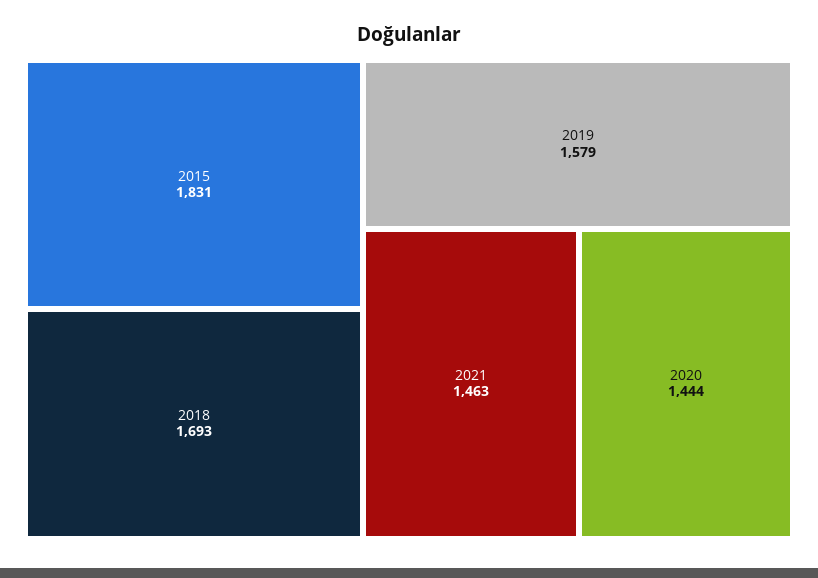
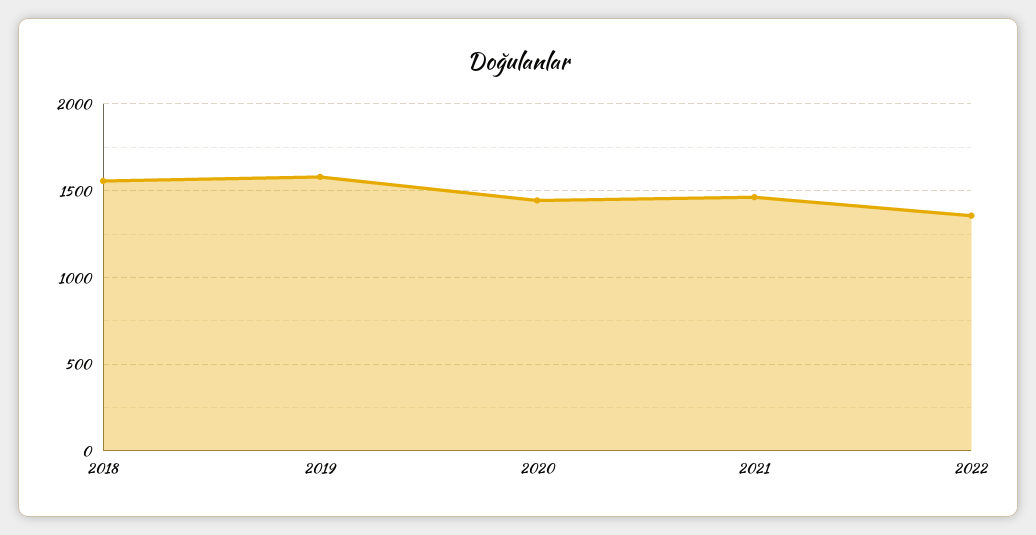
2015: 1831 -> none
2018: 1693 -> 1550
2022: none -> 1350

